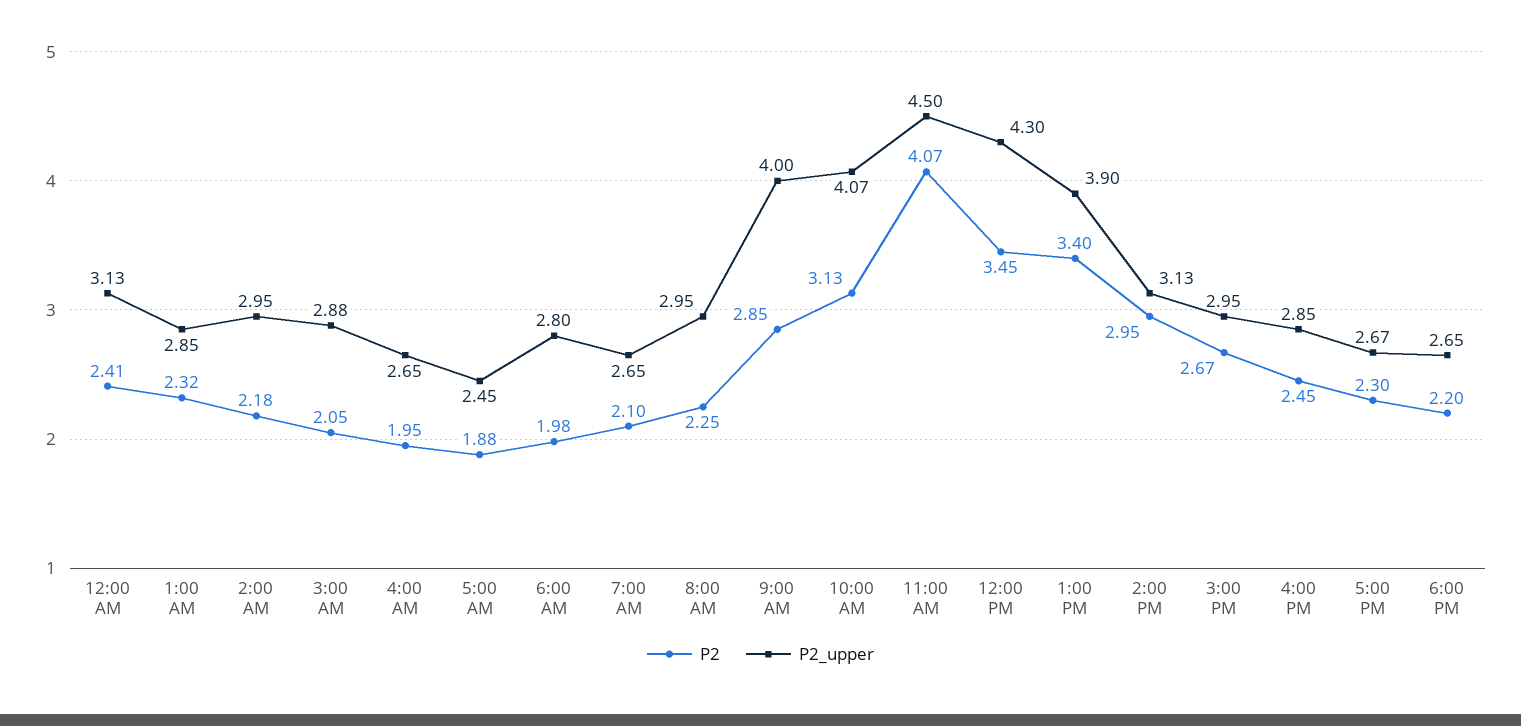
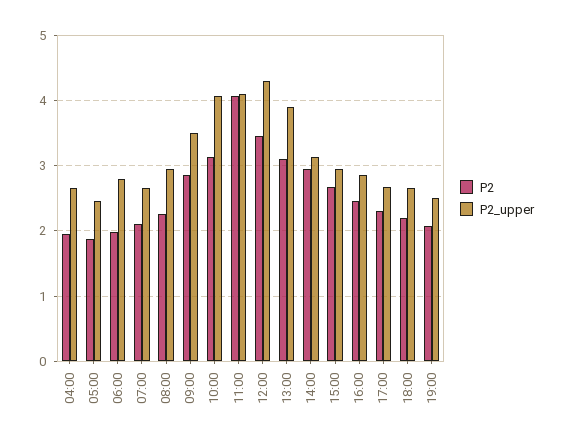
P2, 12:00 AM: 2.41 -> none
P2_upper, 12:00 AM: 3.13 -> none
P2, 1:00 AM: 2.32 -> none
P2_upper, 1:00 AM: 2.85 -> none
P2, 2:00 AM: 2.18 -> none
P2_upper, 2:00 AM: 2.95 -> none
P2, 3:00 AM: 2.05 -> none
P2_upper, 3:00 AM: 2.88 -> none
P2_upper, 9:00 AM: 4 -> 3.5
P2_upper, 11:00 AM: 4.5 -> 4.1
P2, 1:00 PM: 3.4 -> 3.1
P2, 19:00: none -> 2.1
P2_upper, 19:00: none -> 2.5

